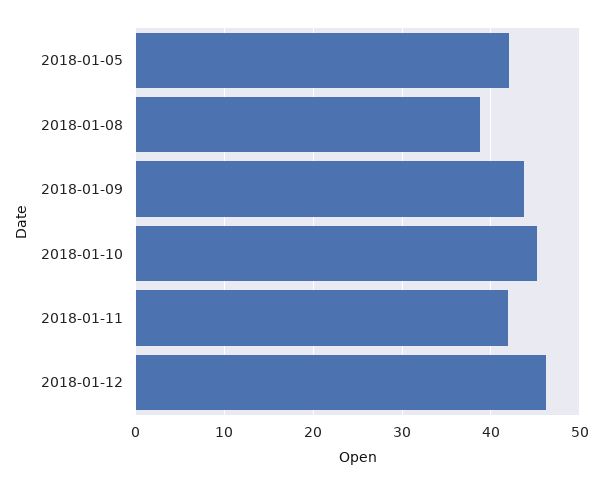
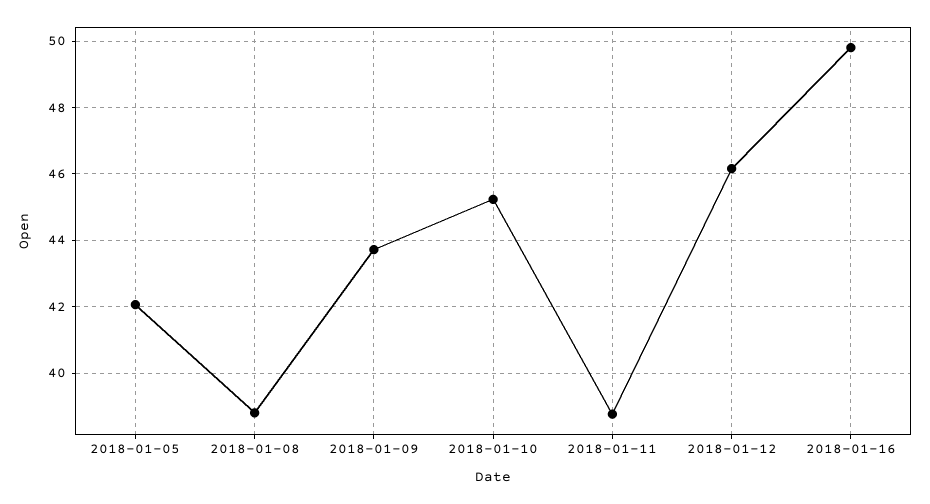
2018-01-11: 42 -> 38.8
2018-01-16: none -> 49.8

